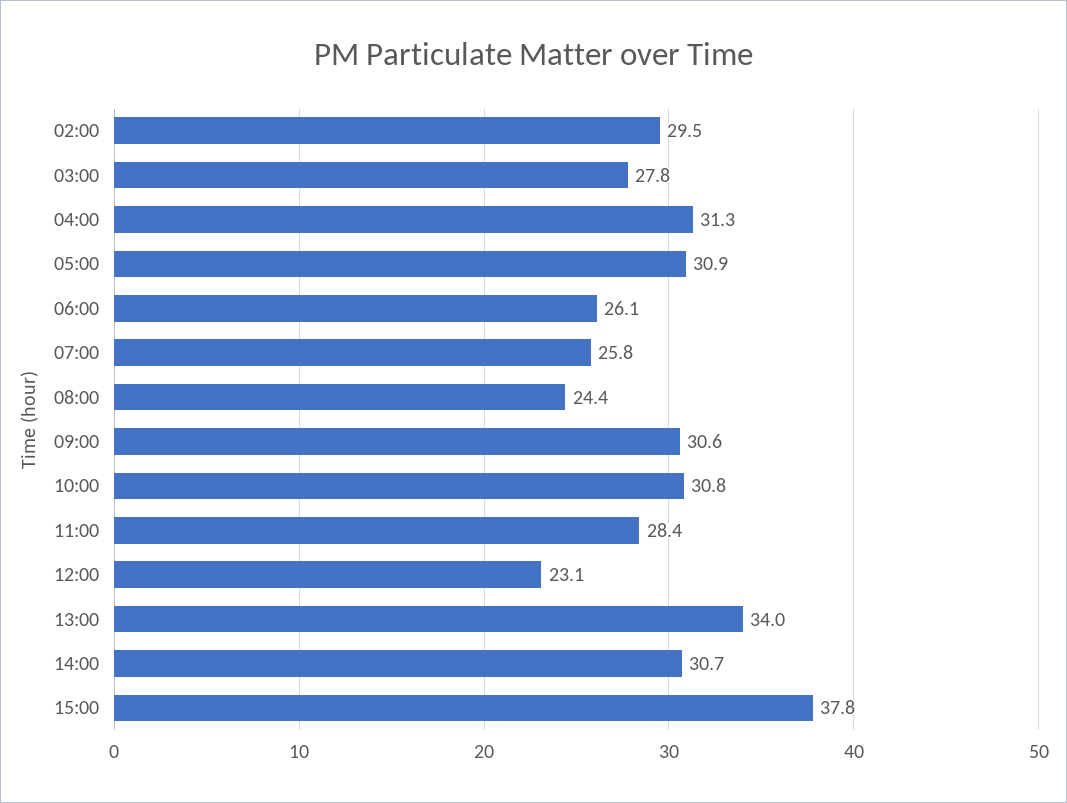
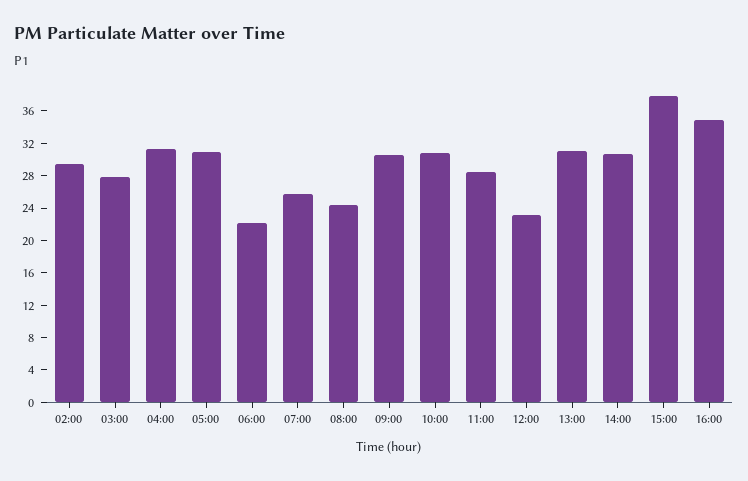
06:00: 26.1 -> 22
13:00: 34 -> 31
16:00: none -> 35

